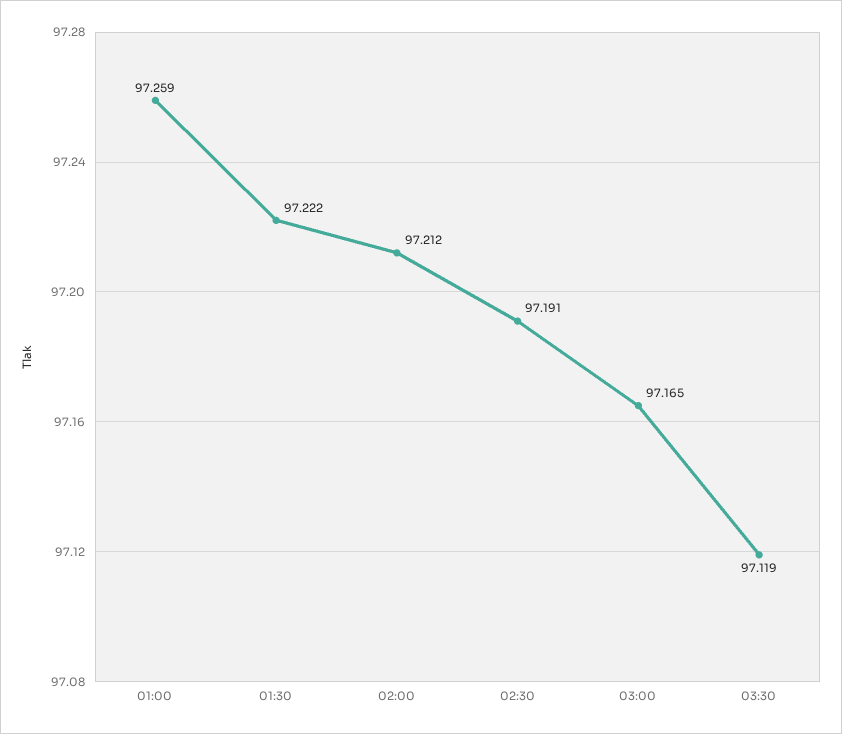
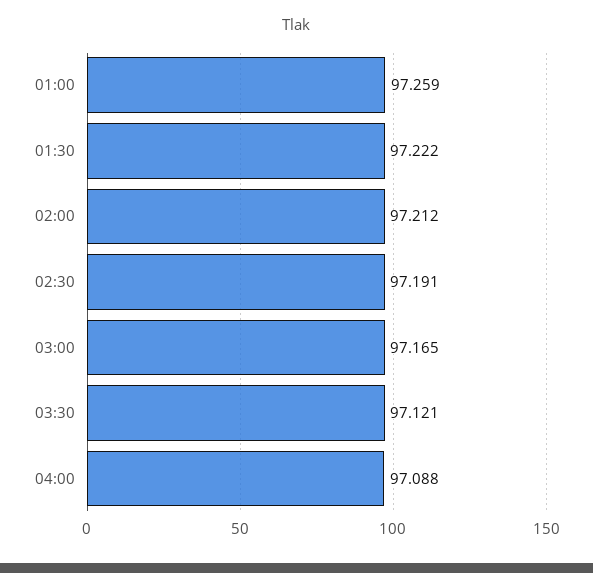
03:30: 97.119 -> 97.121
04:00: none -> 97.088

